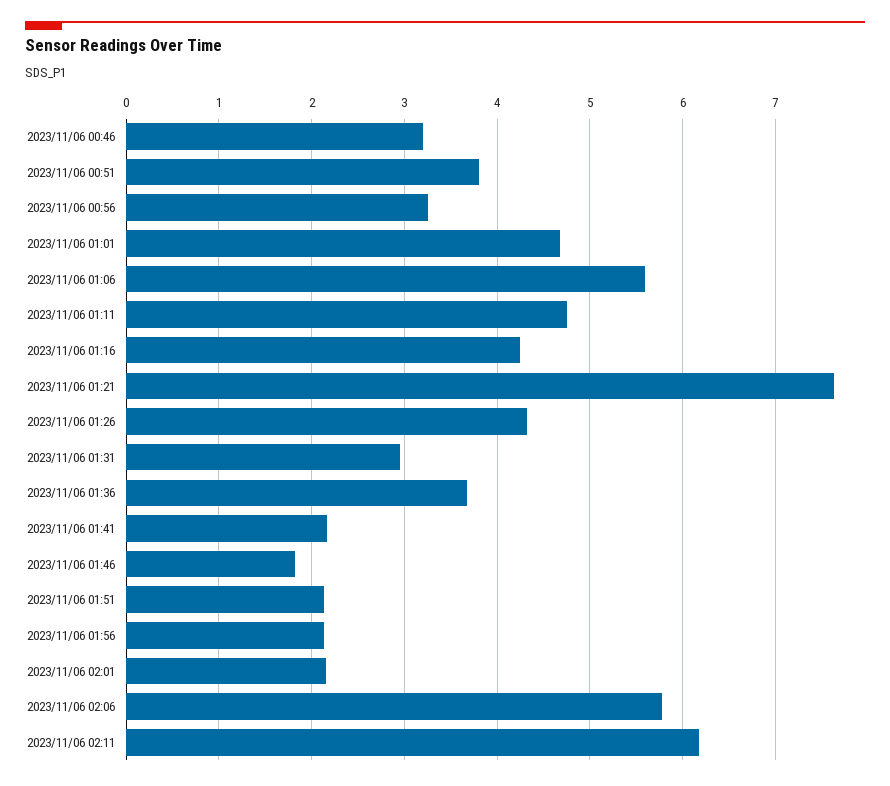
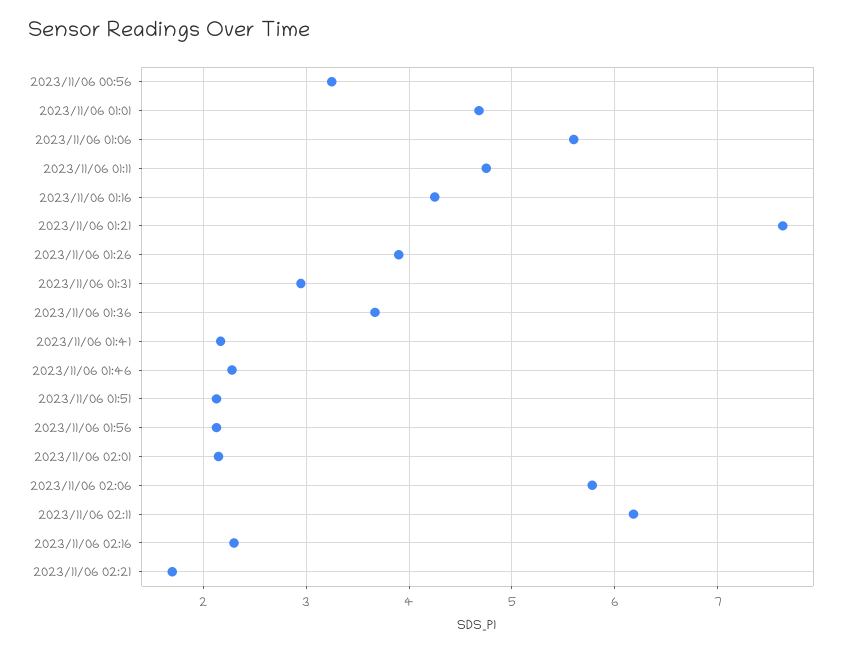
2023/11/06 00:46: 3.2 -> none
2023/11/06 00:51: 3.8 -> none
2023/11/06 01:26: 4.3 -> 3.9
2023/11/06 01:46: 1.8 -> 2.3
2023/11/06 02:16: none -> 2.3
2023/11/06 02:21: none -> 1.7

